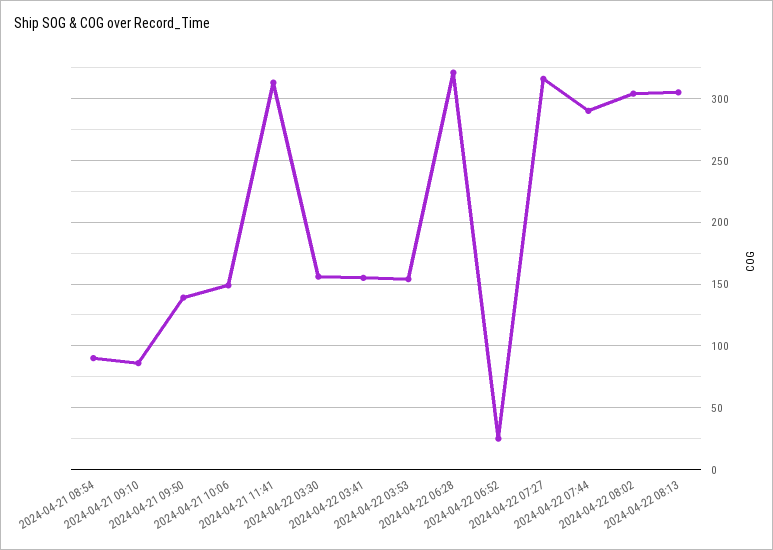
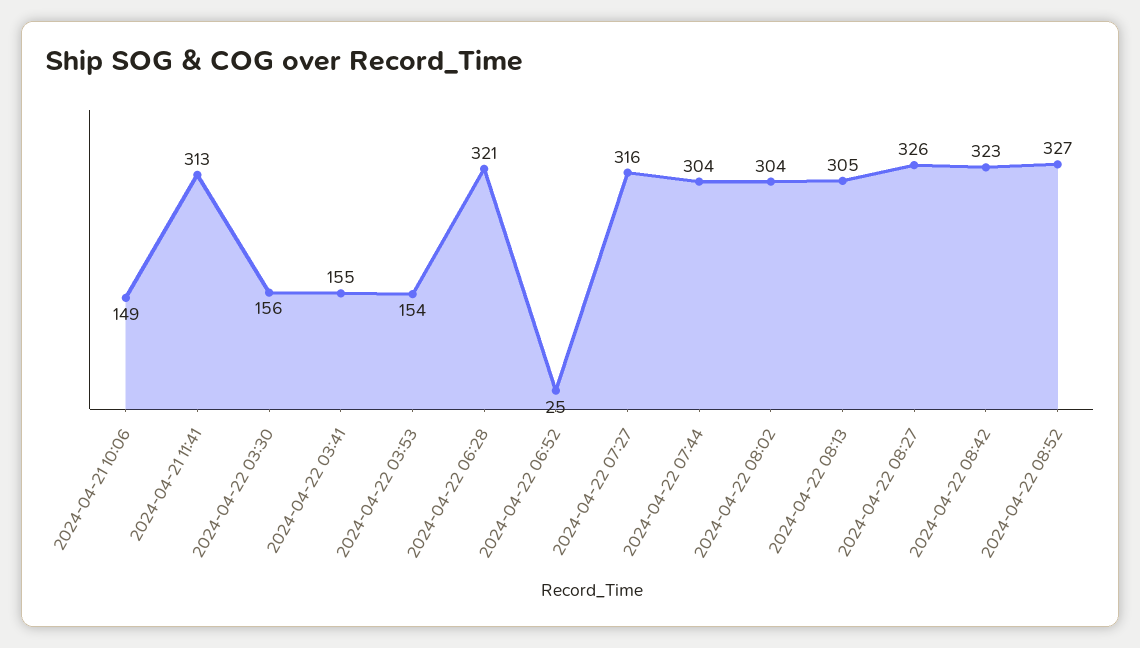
2024-04-21 08:54: 90 -> none
2024-04-21 09:10: 85 -> none
2024-04-21 09:50: 140 -> none
2024-04-22 07:44: 290 -> 304
2024-04-22 08:27: none -> 326
2024-04-22 08:42: none -> 323
2024-04-22 08:52: none -> 327

